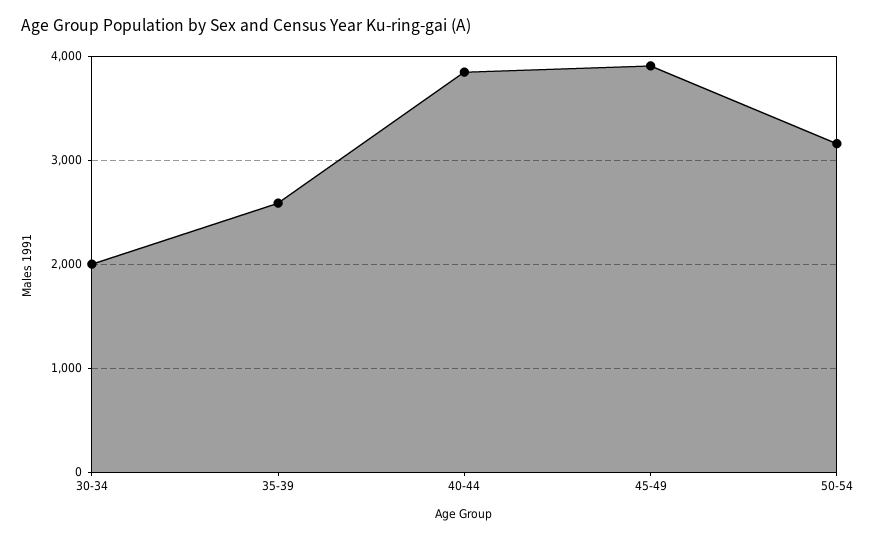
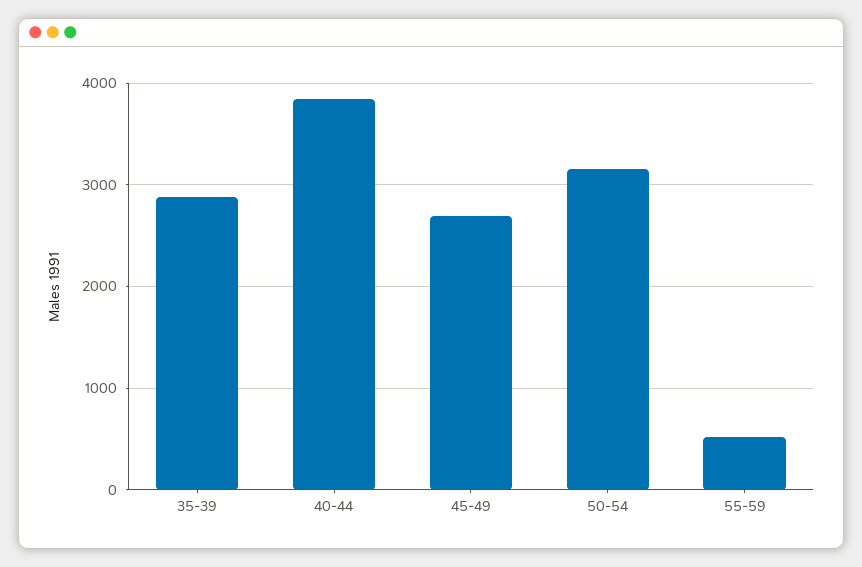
30-34: 2000 -> none
35-39: 2600 -> 2900
45-49: 3900 -> 2700
55-59: none -> 500

